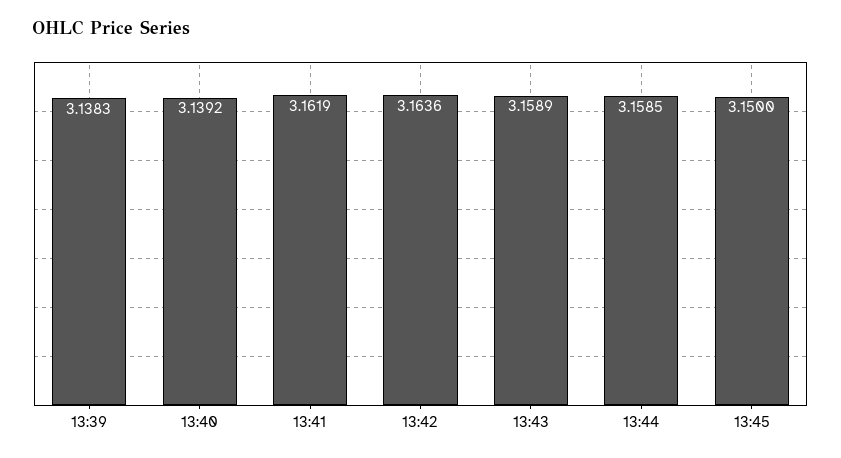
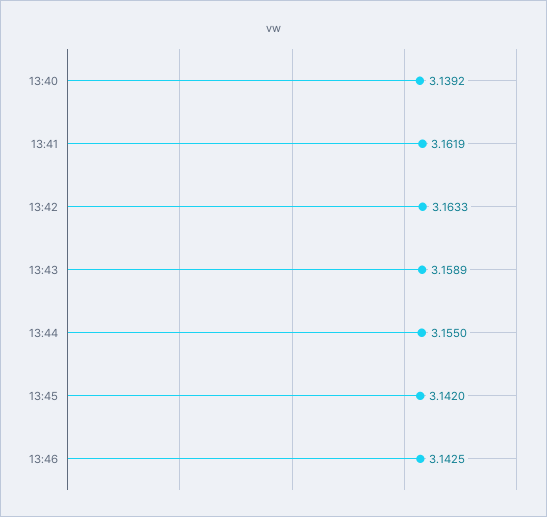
13:39: 3.1383 -> none
13:42: 3.1636 -> 3.1633
13:44: 3.1585 -> 3.155
13:45: 3.15 -> 3.142
13:46: none -> 3.1425

